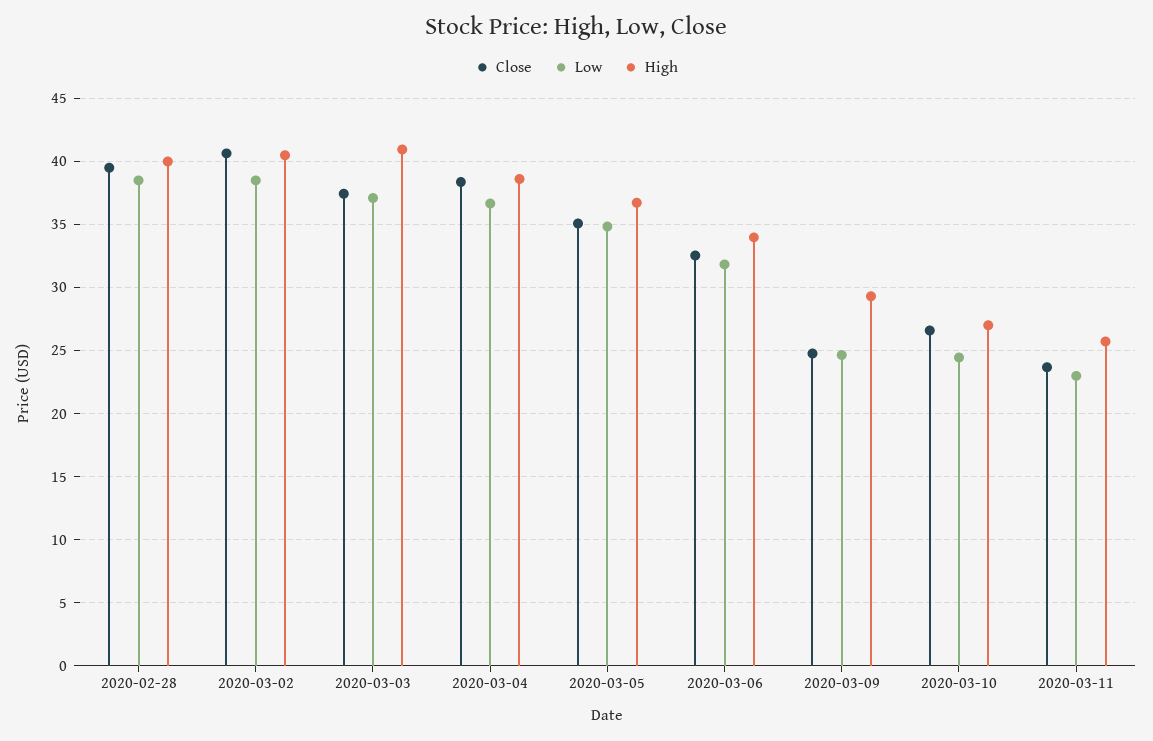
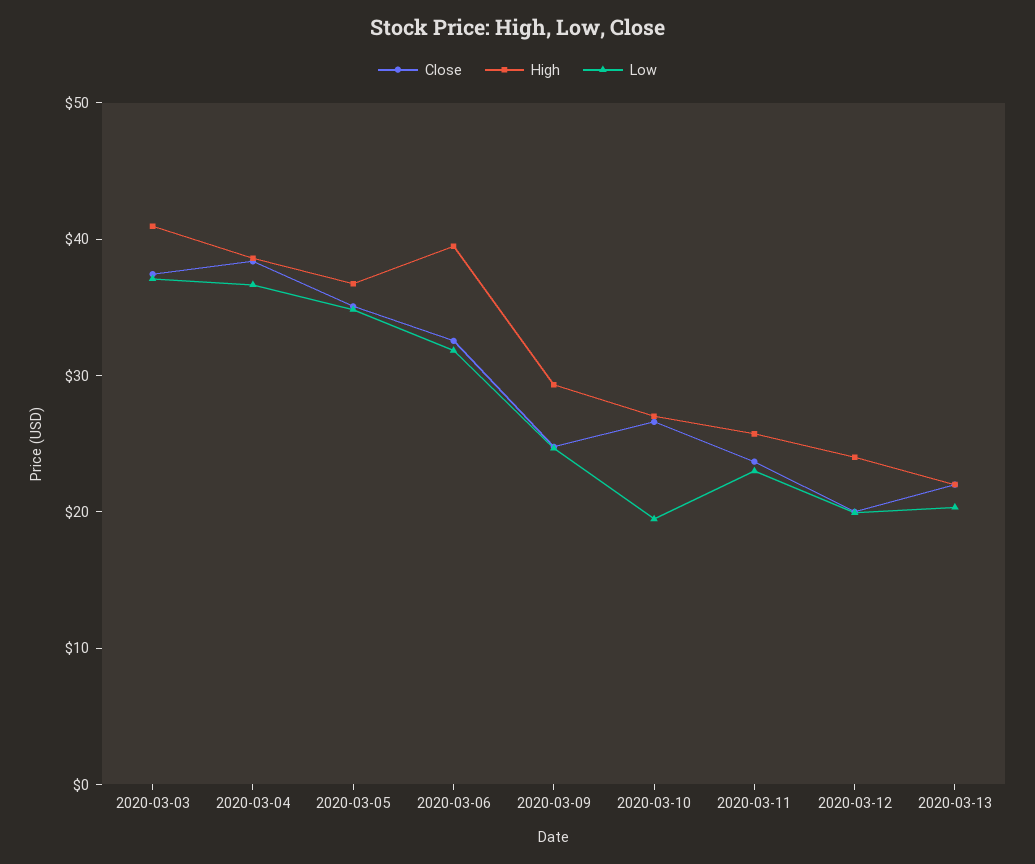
Close, 2020-02-28: 39.5 -> none
Low, 2020-02-28: 38.5 -> none
High, 2020-02-28: 40 -> none
Close, 2020-03-02: 40.5 -> none
Low, 2020-03-02: 38.5 -> none
High, 2020-03-02: 40.5 -> none
High, 2020-03-06: 34 -> 40
Low, 2020-03-10: 24.5 -> 20
Close, 2020-03-12: none -> 20
High, 2020-03-12: none -> 24
Low, 2020-03-12: none -> 20
Close, 2020-03-13: none -> 22
High, 2020-03-13: none -> 22
Low, 2020-03-13: none -> 20

